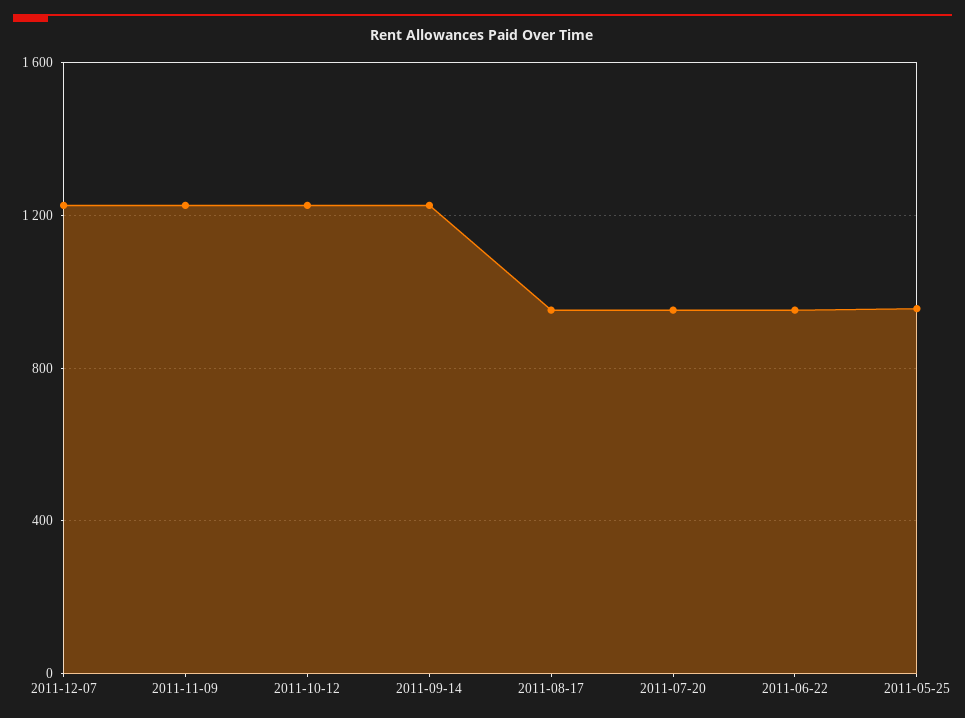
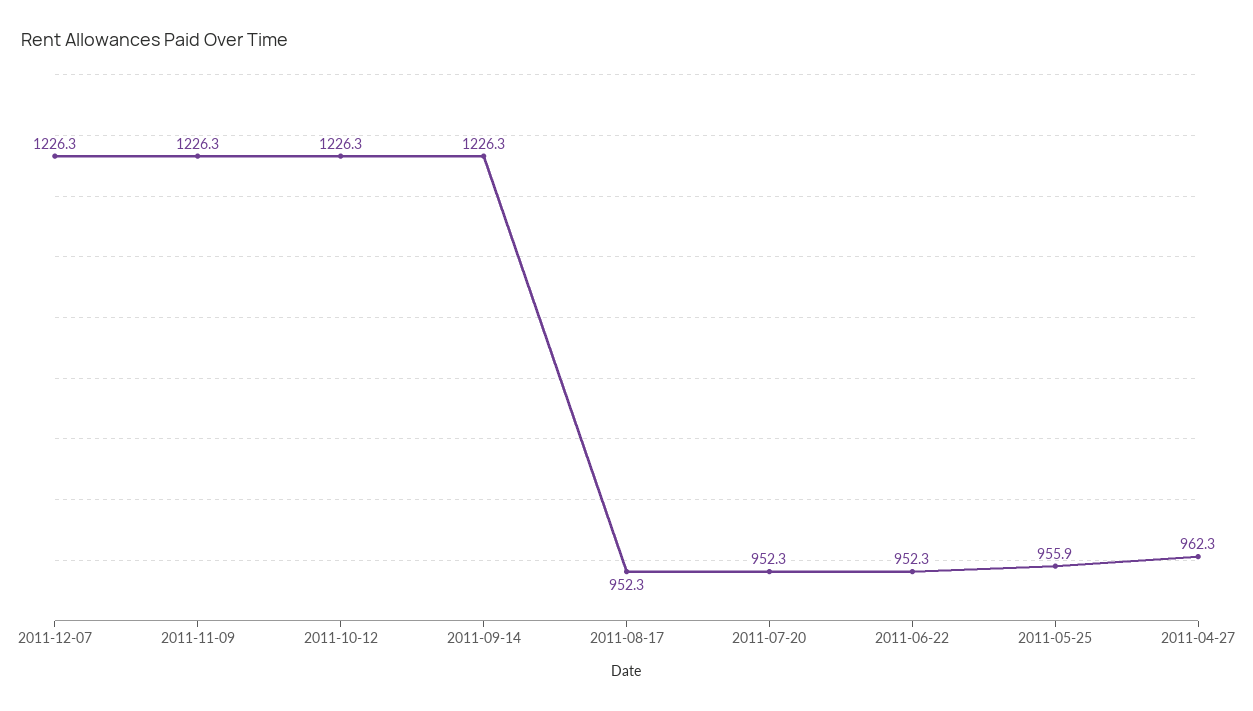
2011-04-27: none -> 962.3

